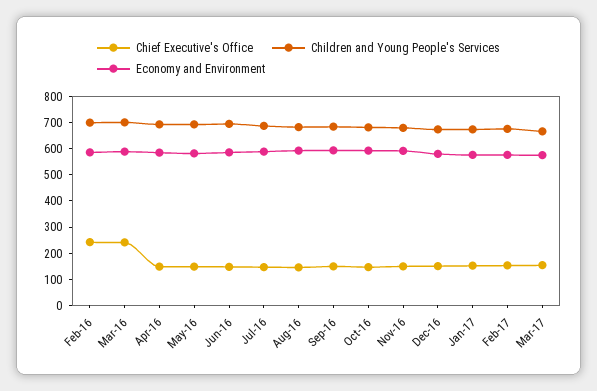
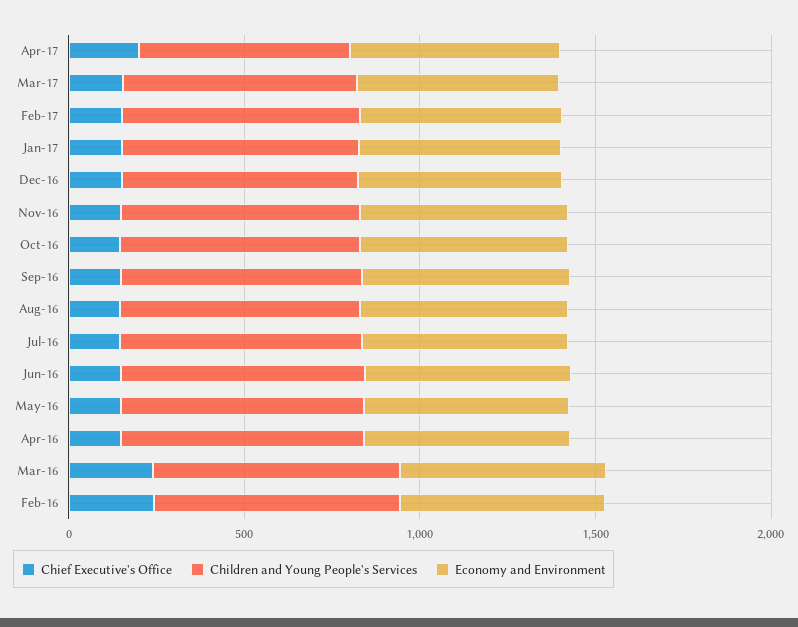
Chief Executive's Office, Apr-17: none -> 200
Children and Young People's Services, Apr-17: none -> 600
Economy and Environment, Apr-17: none -> 600

